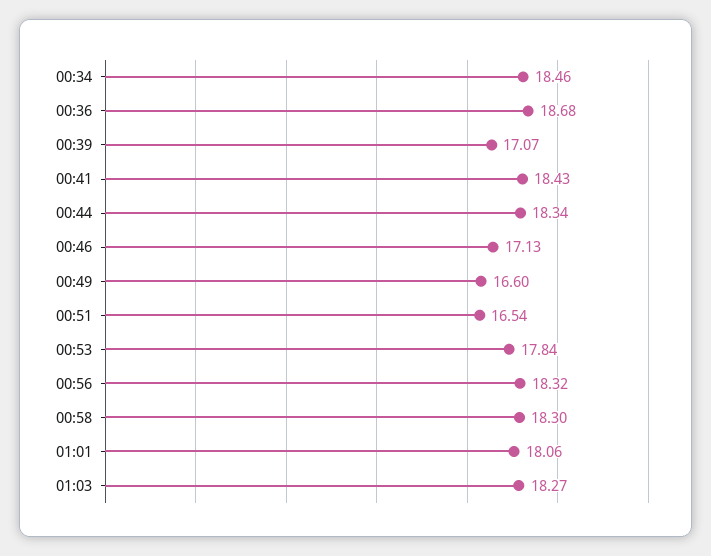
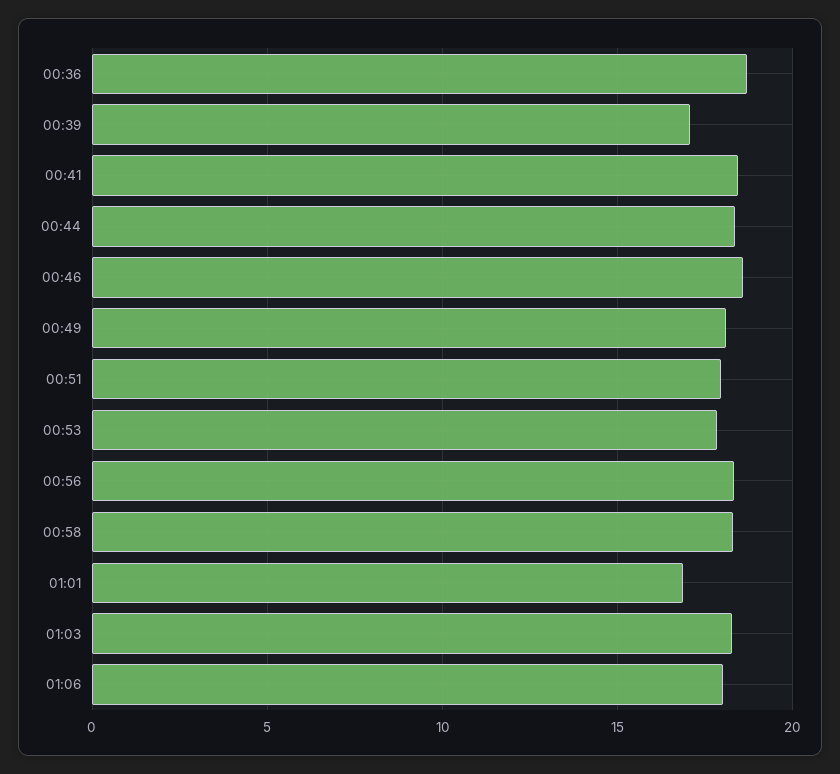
00:34: 18.46 -> none
00:46: 17.13 -> 18.5
00:49: 16.6 -> 18
00:51: 16.54 -> 18
01:01: 18.06 -> 17
01:06: none -> 18

